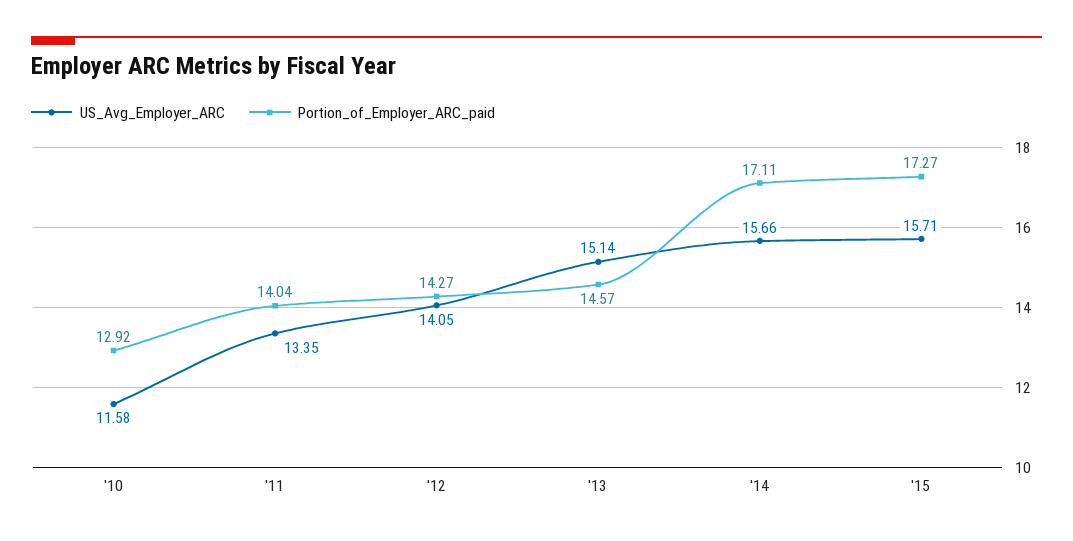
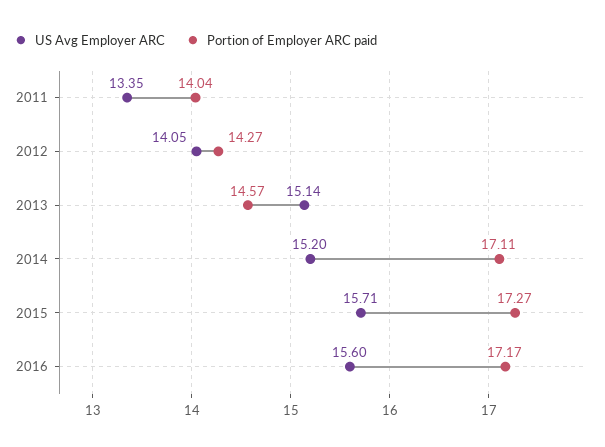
US_Avg_Employer_ARC, '10: 11.58 -> none
Portion_of_Employer_ARC_paid, '10: 12.92 -> none
US_Avg_Employer_ARC, '14: 15.66 -> 15.2
US_Avg_Employer_ARC, 2016: none -> 15.6
Portion_of_Employer_ARC_paid, 2016: none -> 17.17

